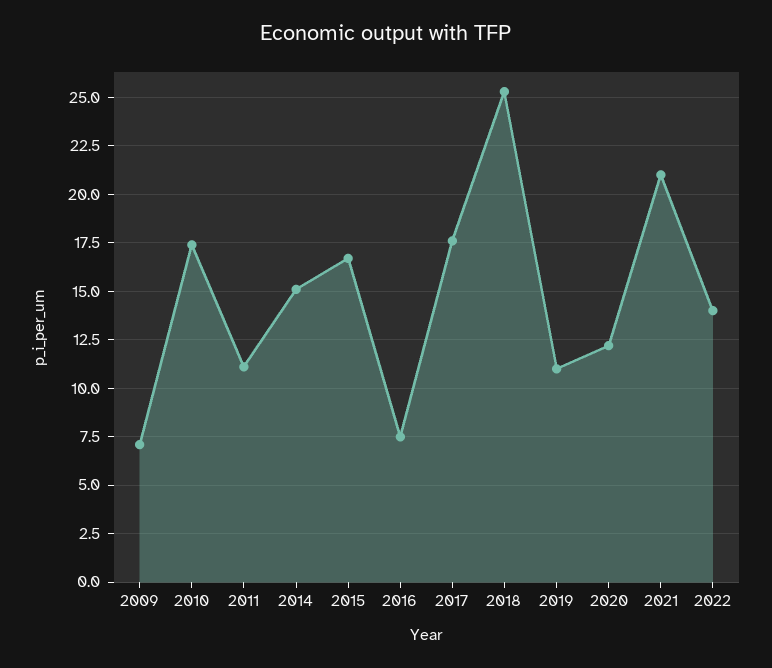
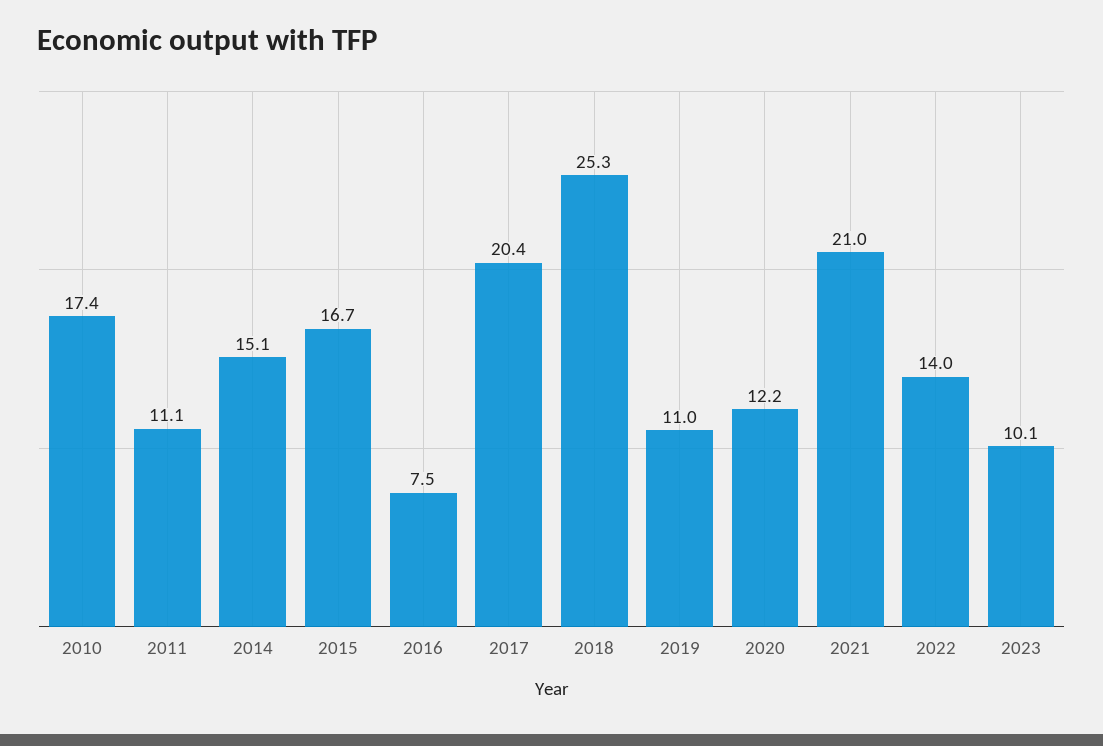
2009: 7 -> none
2017: 17.5 -> 20.4
2023: none -> 10.1

